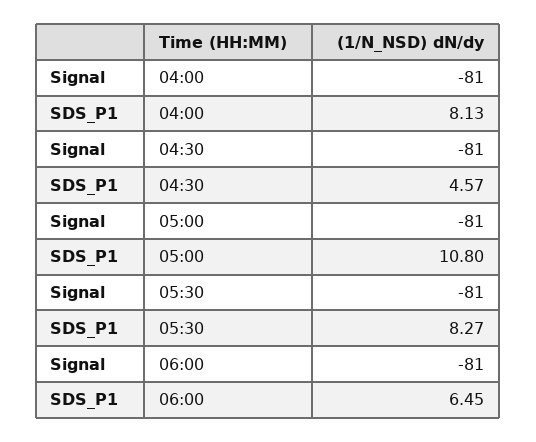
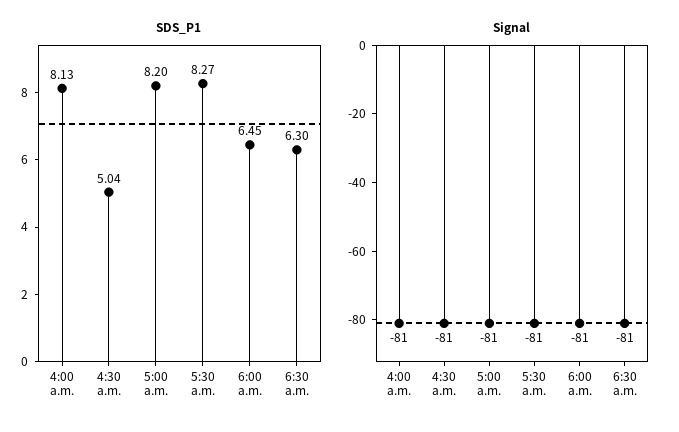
SDS_P1, 04:30: 4.57 -> 5.04
SDS_P1, 05:00: 10.8 -> 8.2
SDS_P1, 6:30 a.m.: none -> 6.3
Signal, 6:30 a.m.: none -> -81

